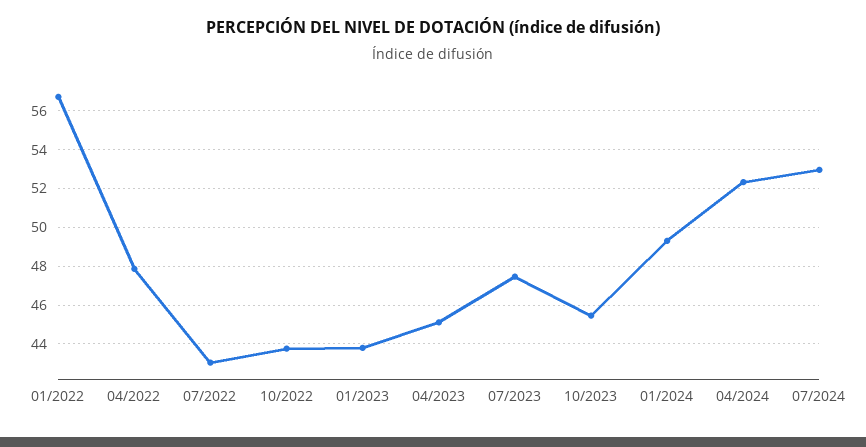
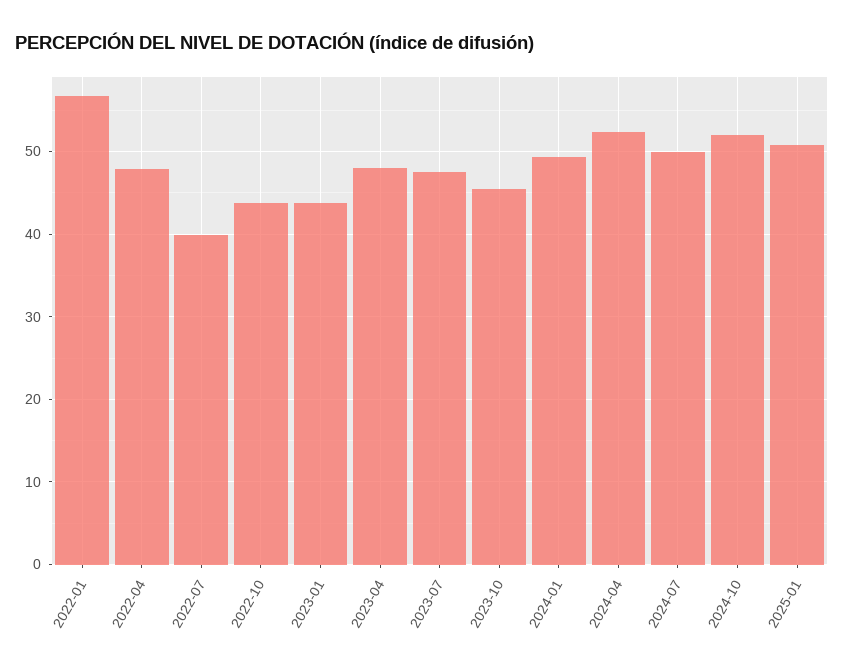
07/2022: 43 -> 40
04/2023: 45 -> 48
07/2024: 53 -> 50
2024-10: none -> 52
2025-01: none -> 51

